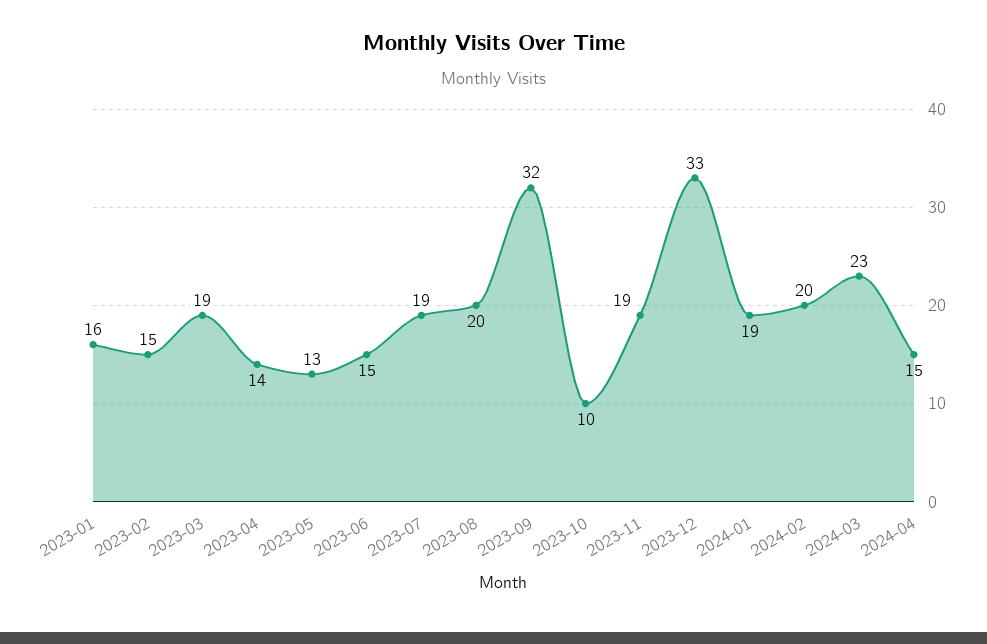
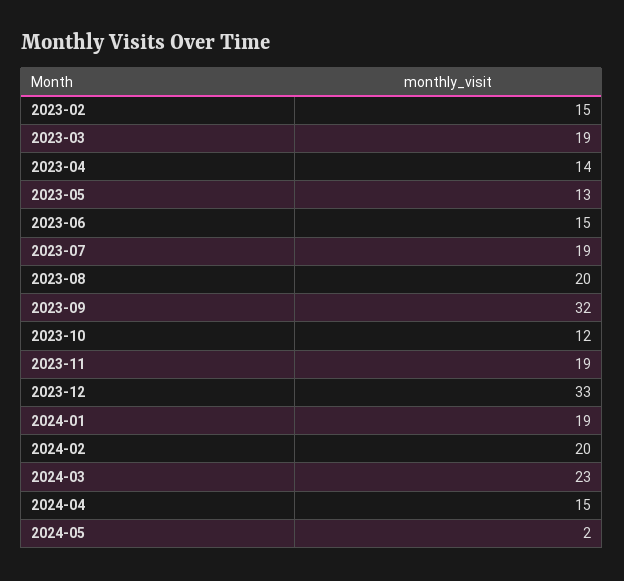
2023-01: 16 -> none
2023-10: 10 -> 12
2024-05: none -> 2

